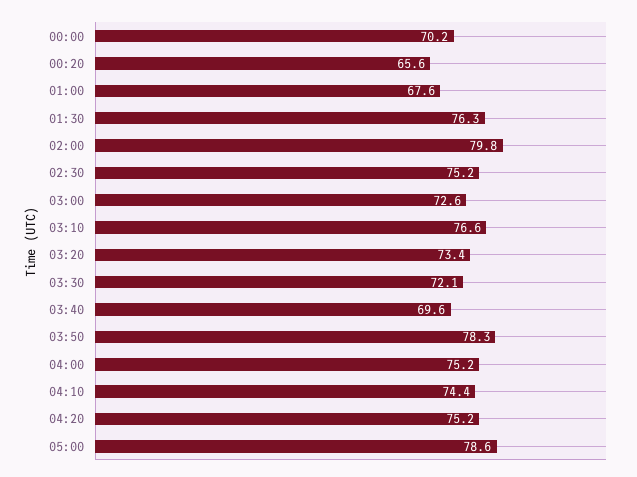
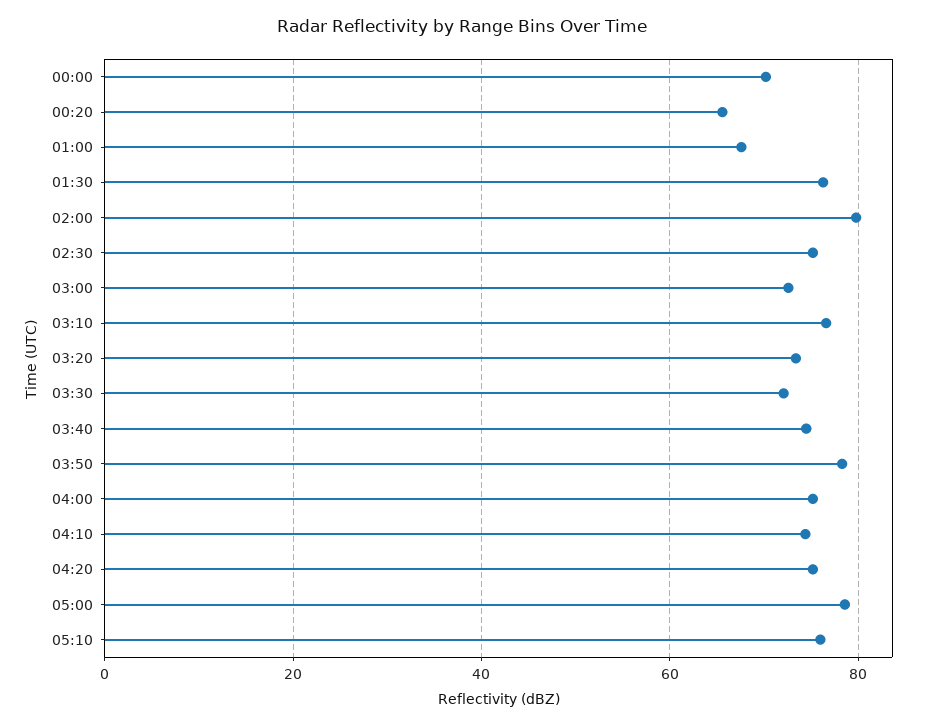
03:40: 69.6 -> 74
05:10: none -> 76

